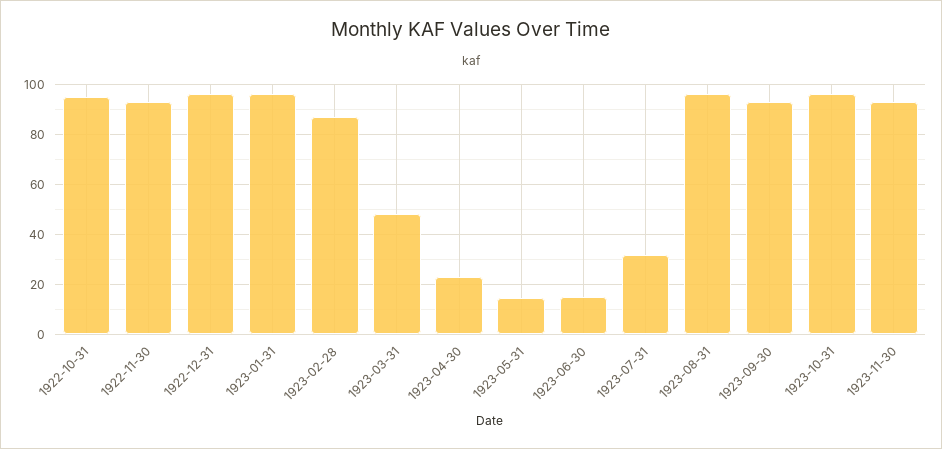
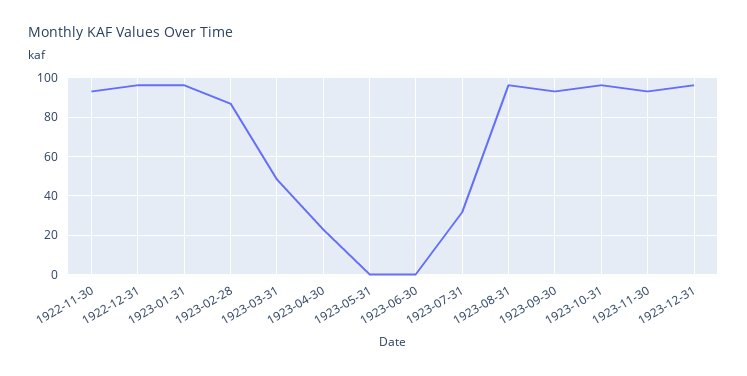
1922-10-31: 95 -> none
1923-05-31: 15 -> 0
1923-06-30: 15 -> 0
1923-12-31: none -> 95

